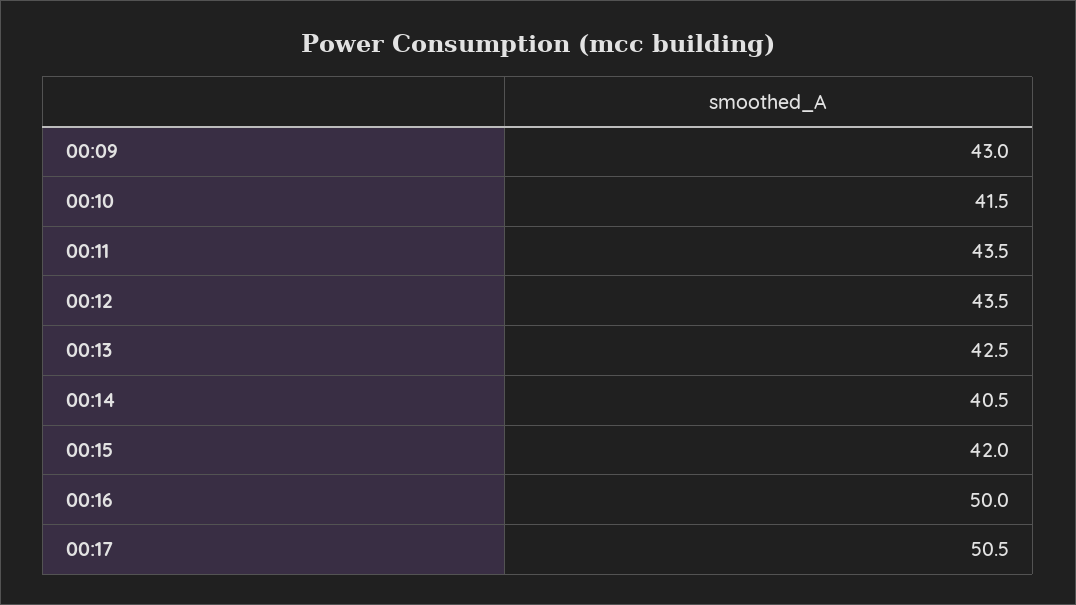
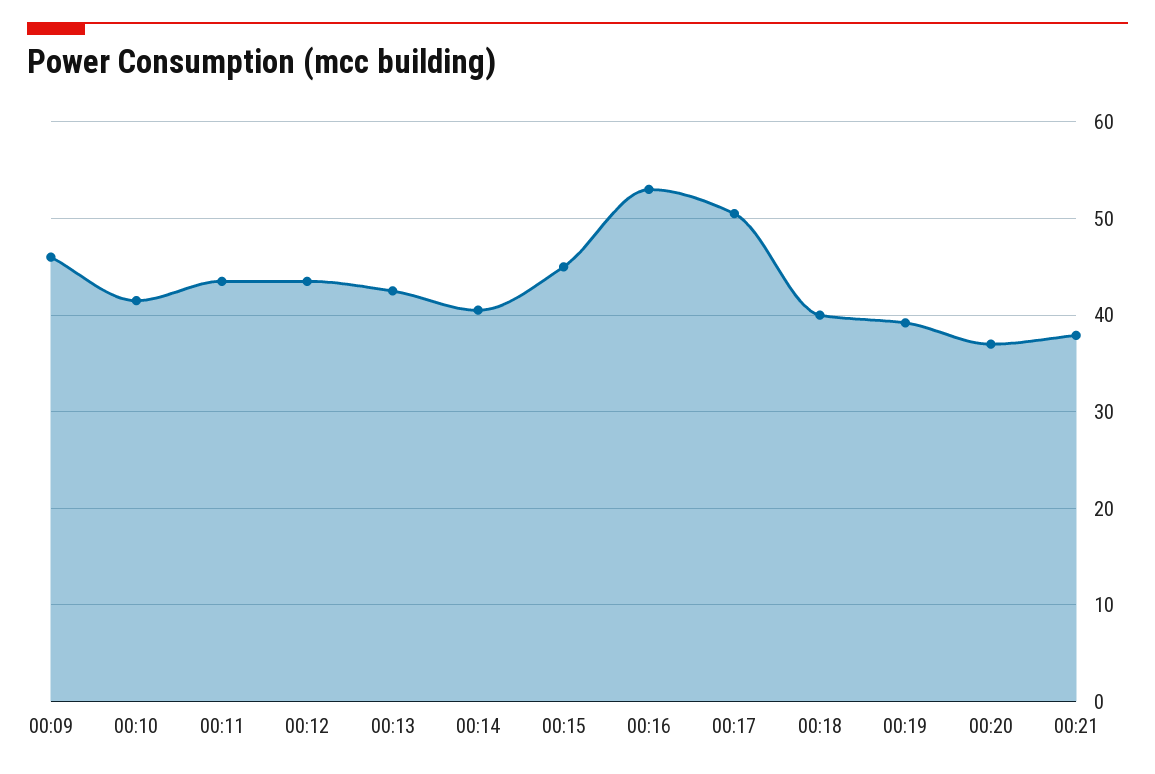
00:09: 43 -> 46
00:15: 42 -> 45
00:16: 50 -> 53
00:18: none -> 40
00:19: none -> 39
00:20: none -> 37
00:21: none -> 38

